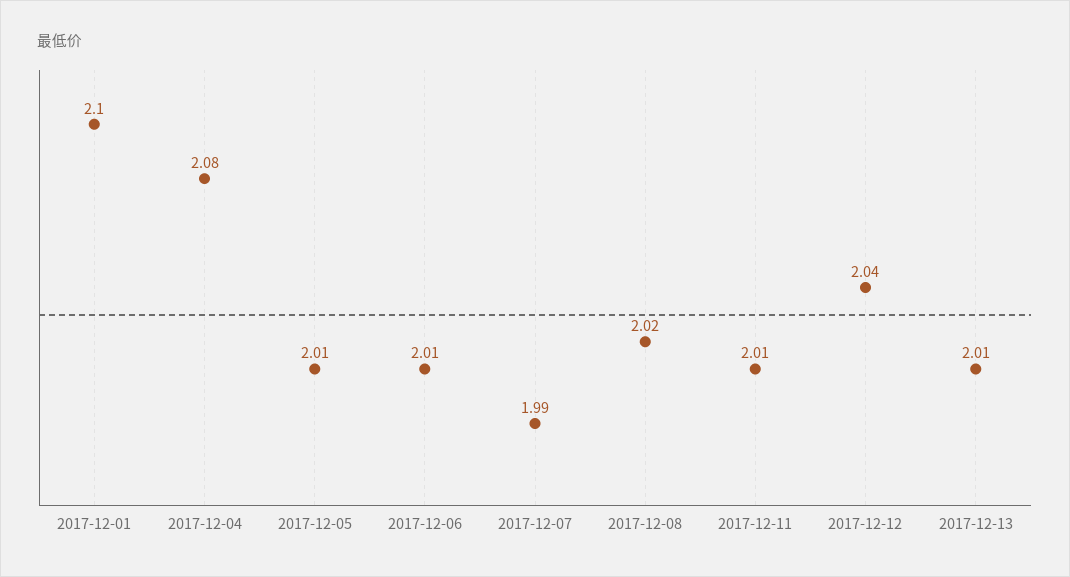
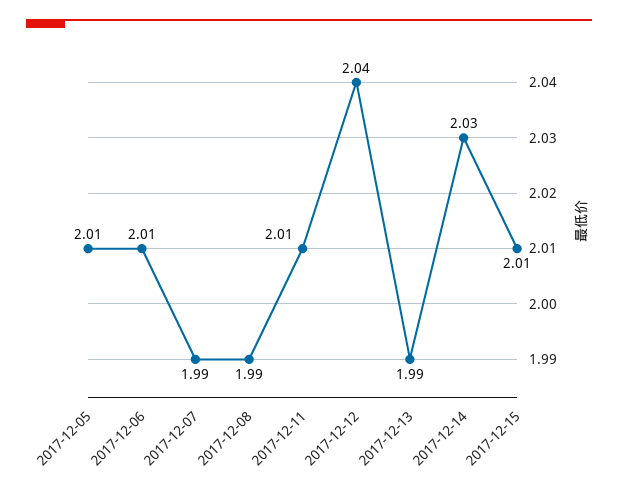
2017-12-01: 2.1 -> none
2017-12-04: 2.08 -> none
2017-12-08: 2.02 -> 1.99
2017-12-13: 2.01 -> 1.99
2017-12-14: none -> 2.03
2017-12-15: none -> 2.01

